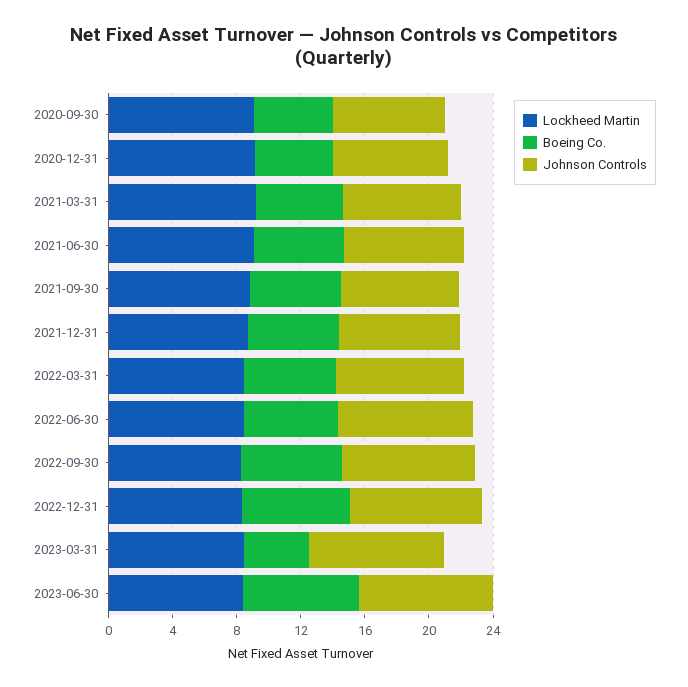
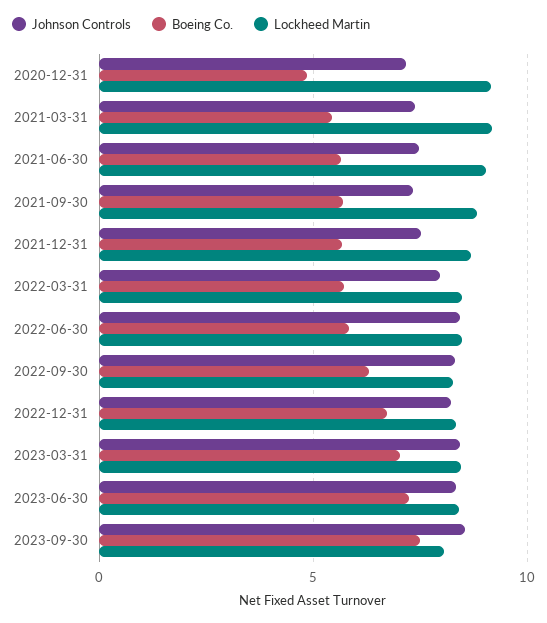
Lockheed Martin, 2020-09-30: 9 -> none
Boeing Co., 2020-09-30: 5 -> none
Johnson Controls, 2020-09-30: 7 -> none
Boeing Co., 2023-03-31: 4 -> 7
Johnson Controls, 2023-09-30: none -> 8.5
Boeing Co., 2023-09-30: none -> 7.5
Lockheed Martin, 2023-09-30: none -> 8

